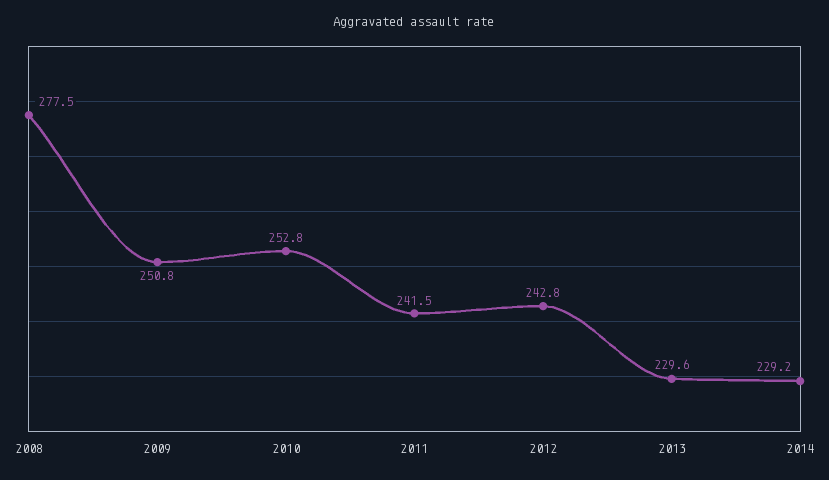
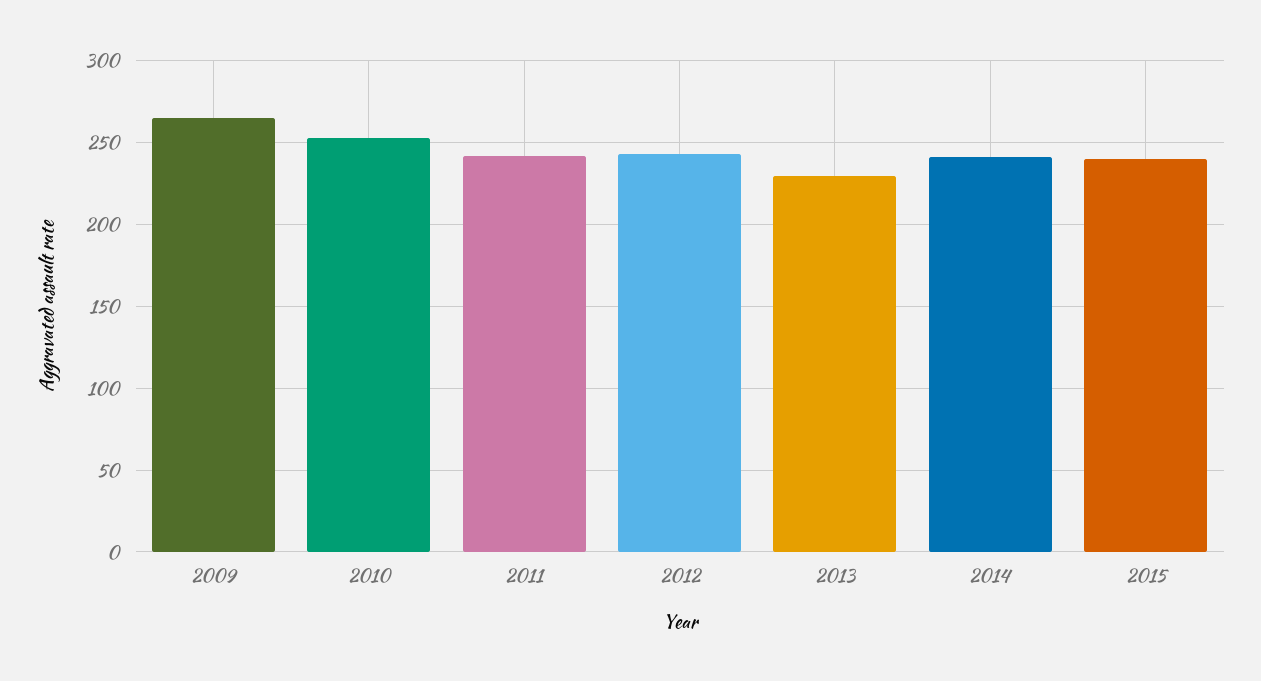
2008: 277.5 -> none
2009: 250.8 -> 265
2014: 229.2 -> 240
2015: none -> 240

